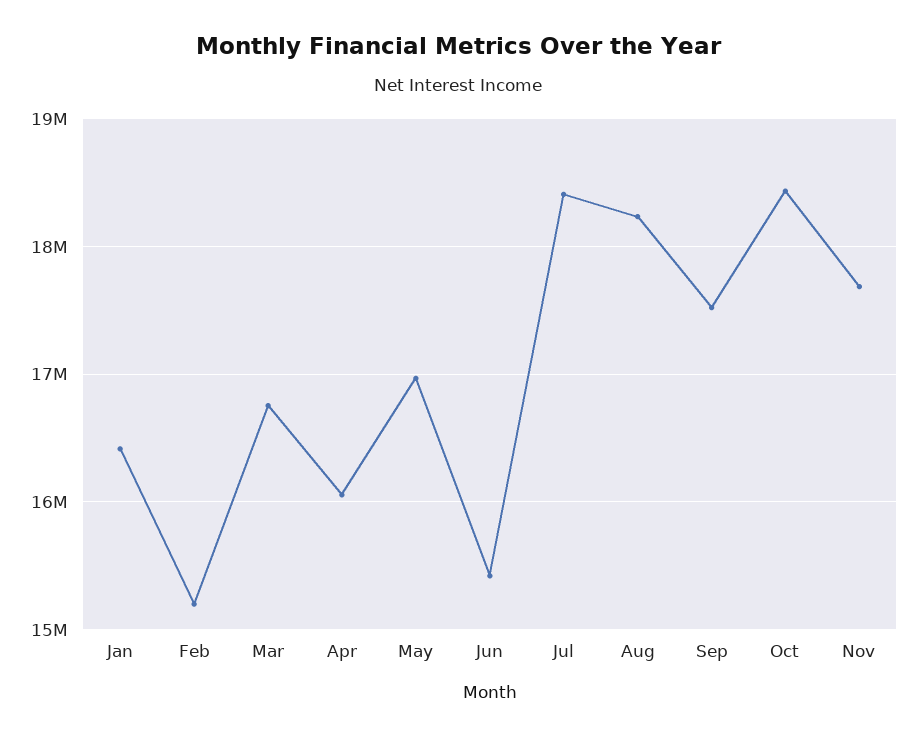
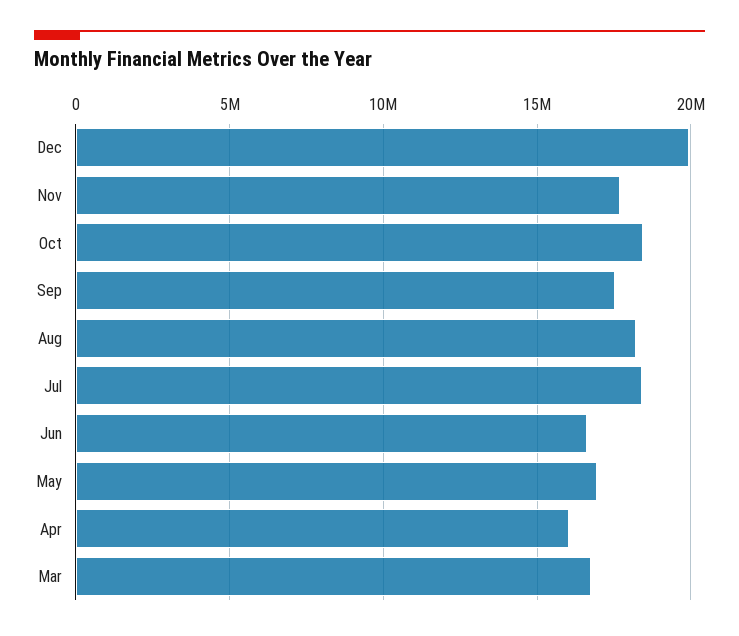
Jan: 16400000 -> none
Feb: 15200000 -> none
Jun: 15400000 -> 16500000
Dec: none -> 20000000

